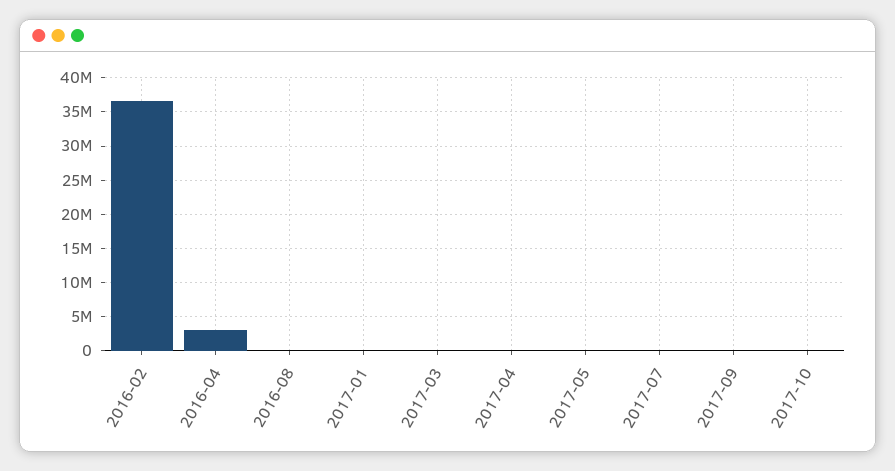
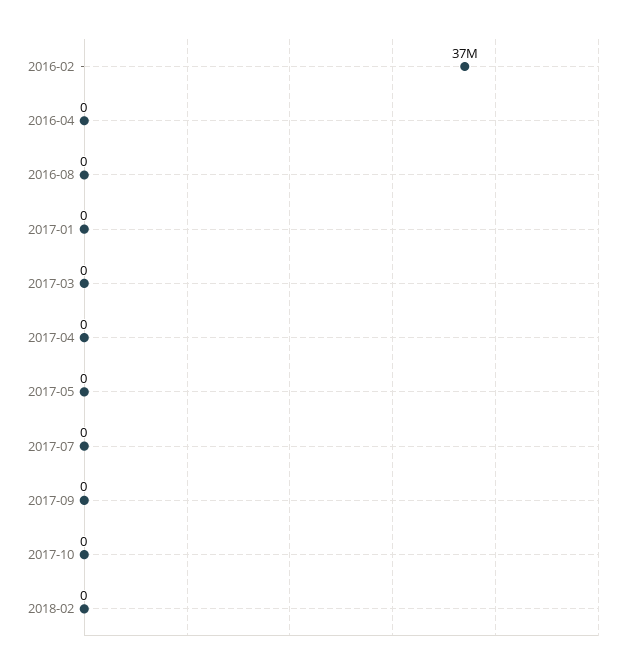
2016-04: 3000000 -> 0
2018-02: none -> 0

